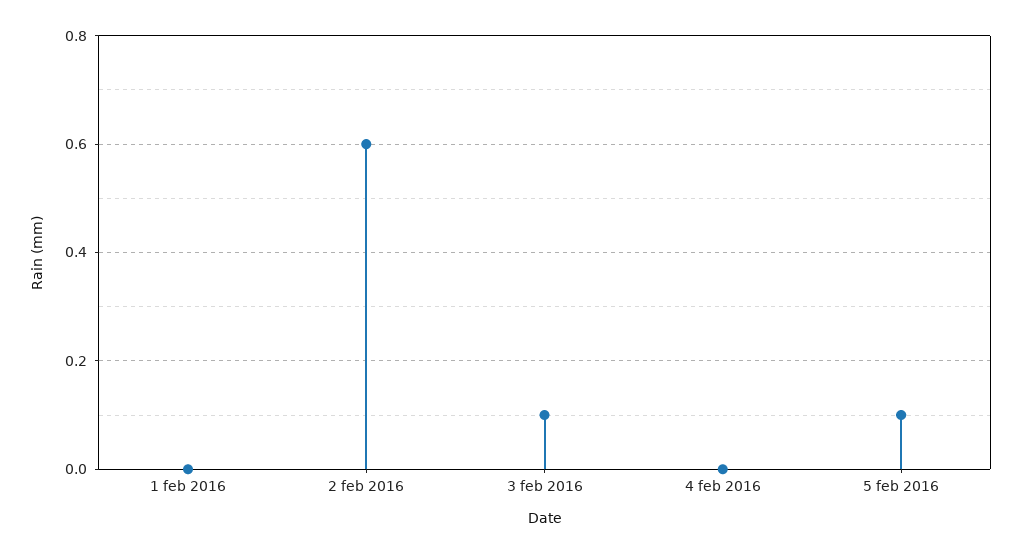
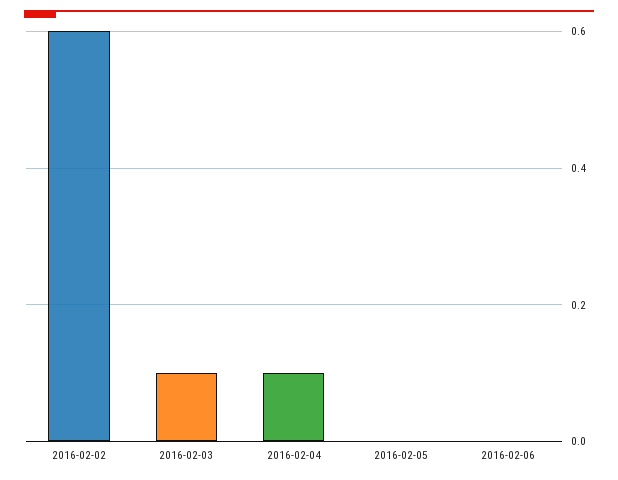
1 feb 2016: 0 -> none
4 feb 2016: 0 -> 0.1
5 feb 2016: 0.1 -> 0
2016-02-06: none -> 0

